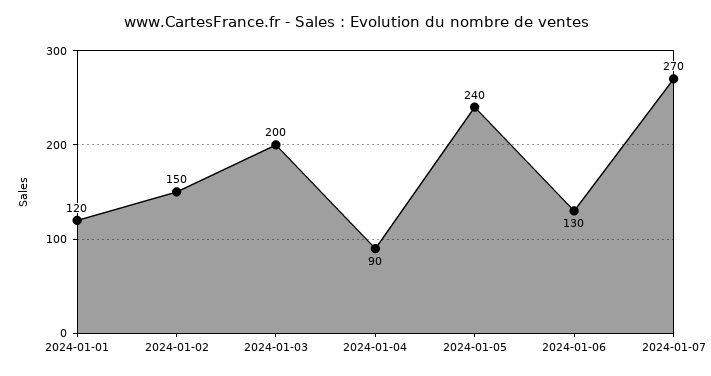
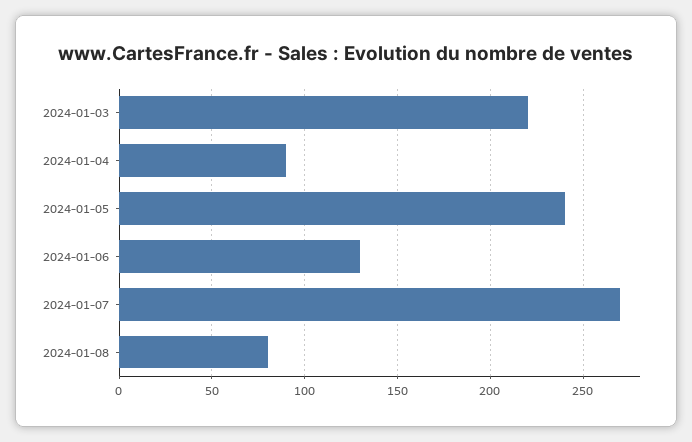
2024-01-01: 120 -> none
2024-01-02: 150 -> none
2024-01-03: 200 -> 220
2024-01-08: none -> 80

